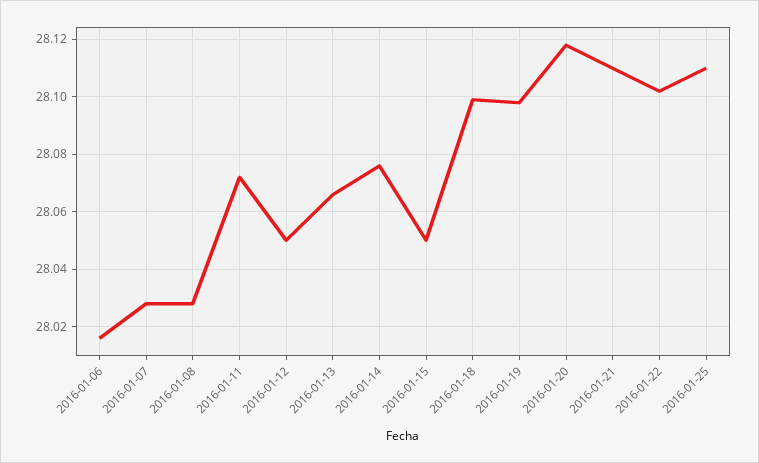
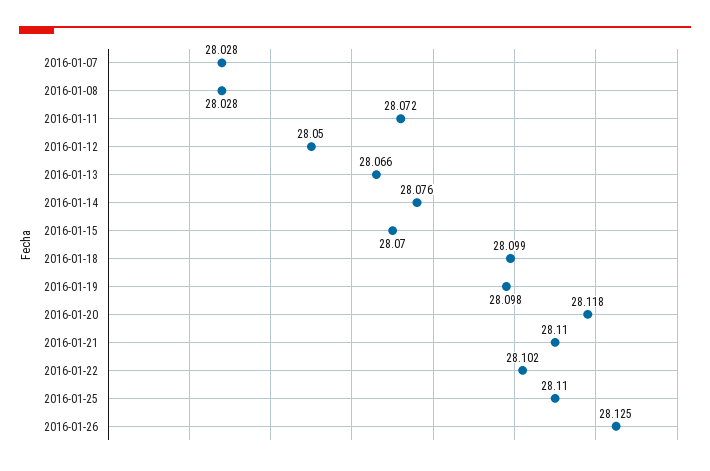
2016-01-06: 28.015 -> none
2016-01-15: 28.05 -> 28.07
2016-01-26: none -> 28.125

